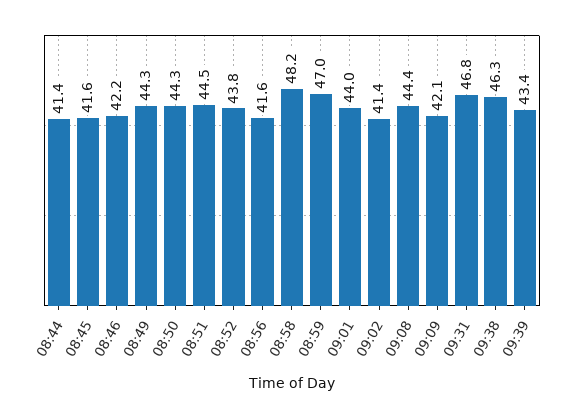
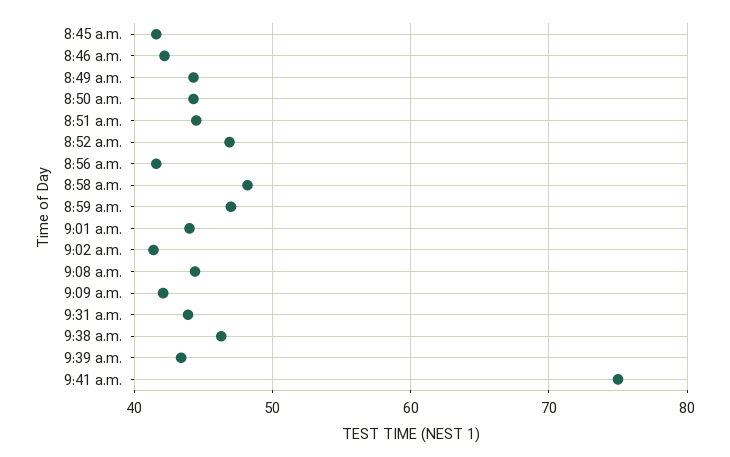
08:44: 41.4 -> none
08:52: 43.8 -> 47
09:31: 46.8 -> 44
9:41 a.m.: none -> 75

